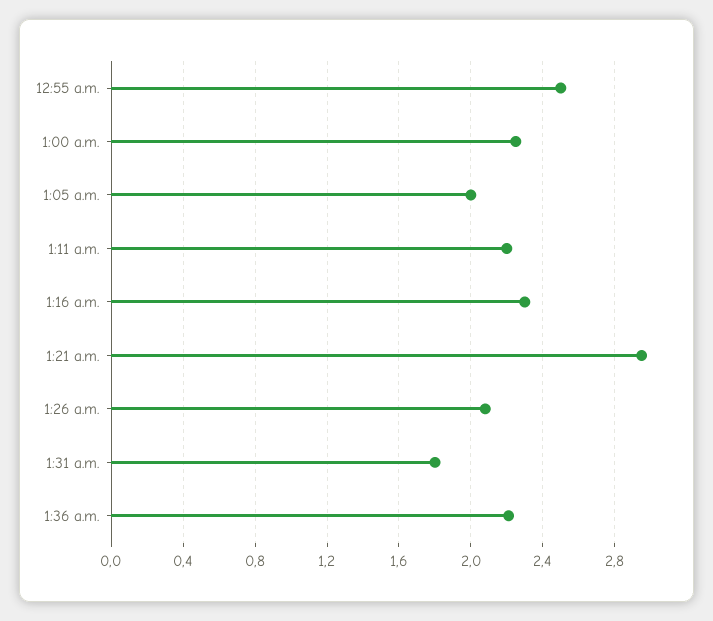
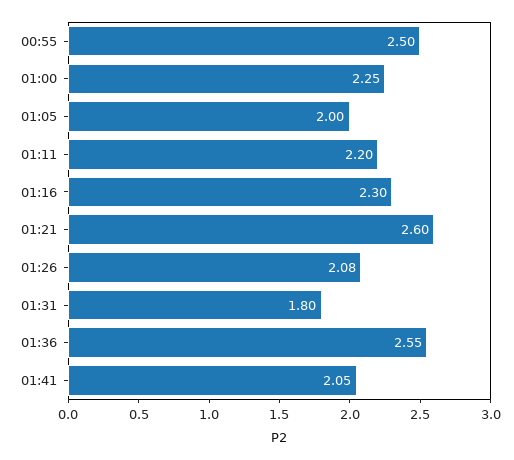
1:21 a.m.: 2.95 -> 2.6
1:36 a.m.: 2.2 -> 2.55
01:41: none -> 2.05

